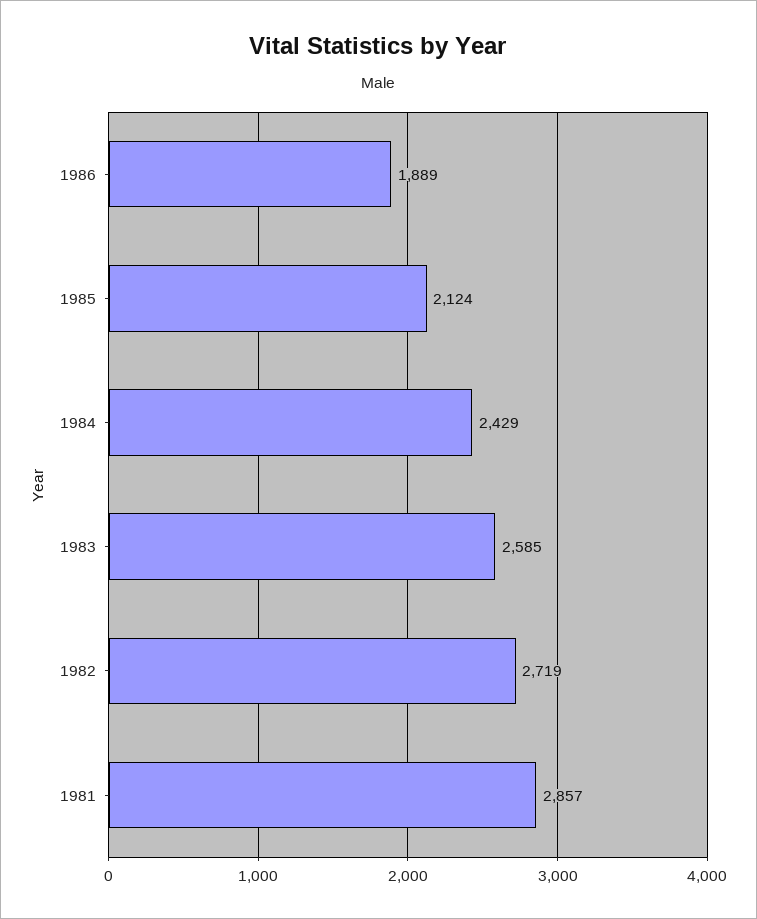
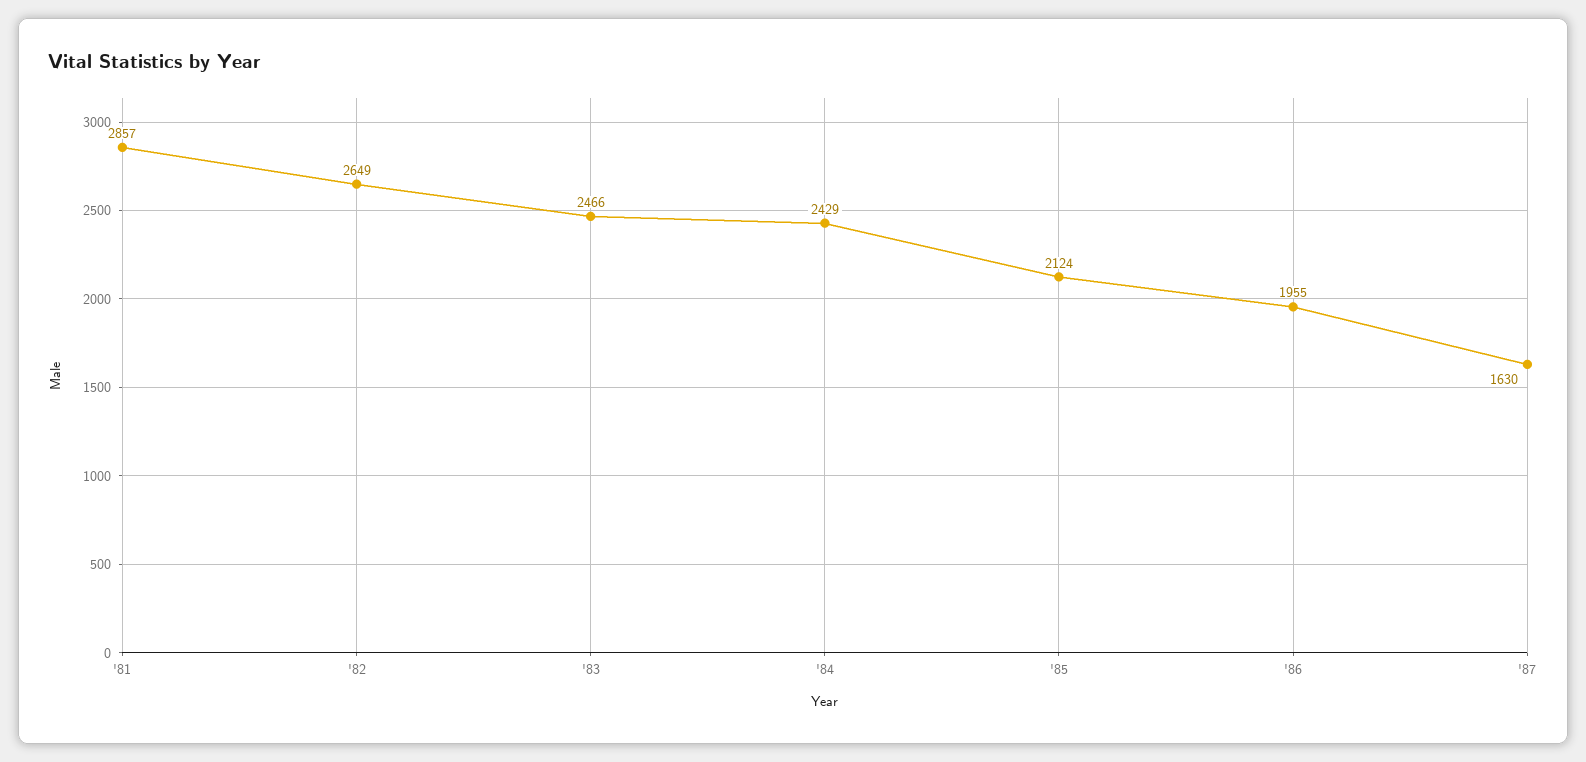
1986: 1889 -> 1955
1983: 2585 -> 2466
1982: 2719 -> 2649
'87: none -> 1630

